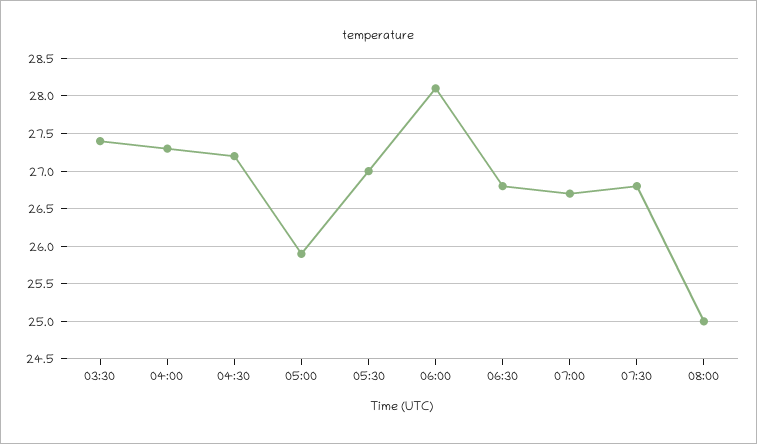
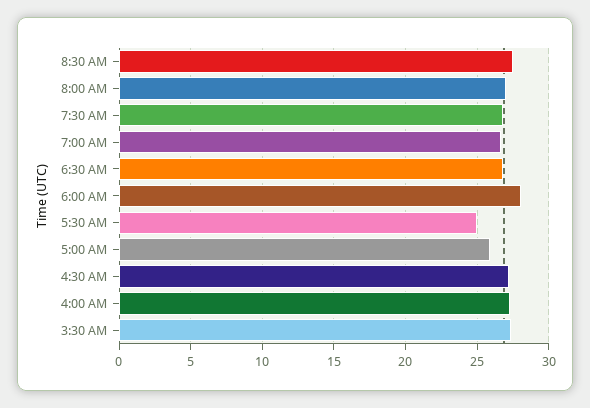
05:30: 27 -> 25
08:00: 25 -> 27
8:30 AM: none -> 27.5

